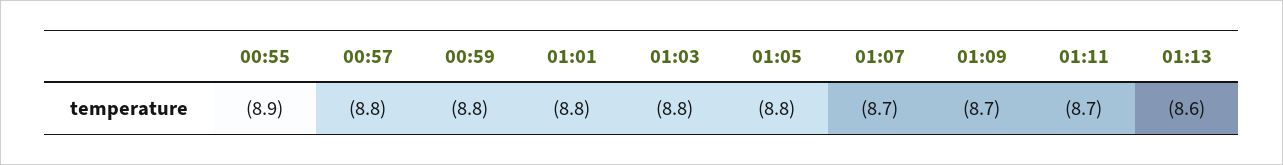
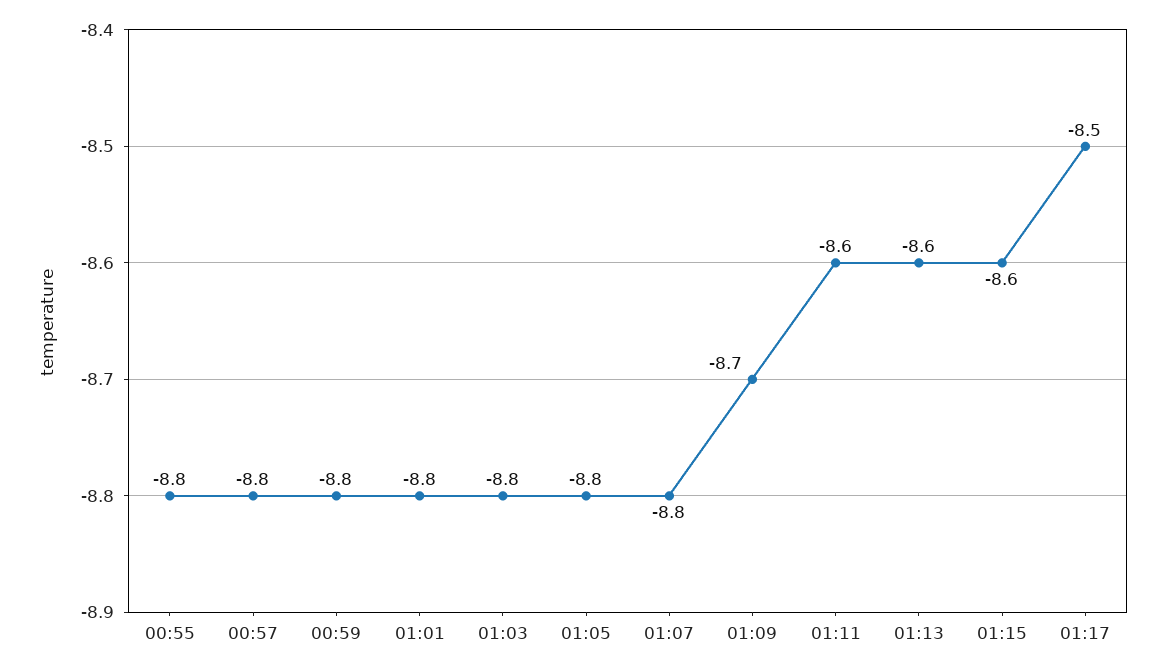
00:55: -8.9 -> -8.8
01:07: -8.7 -> -8.8
01:11: -8.7 -> -8.6
01:15: none -> -8.6
01:17: none -> -8.5

